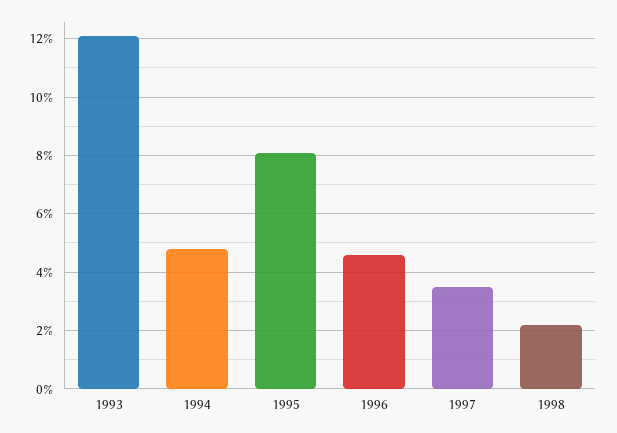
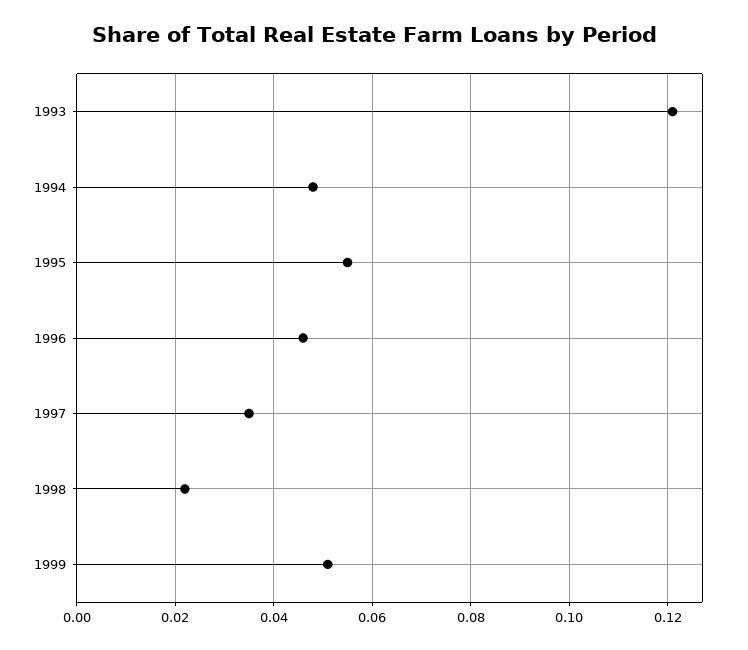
1995: 0.08 -> 0.055
1999: none -> 0.05

